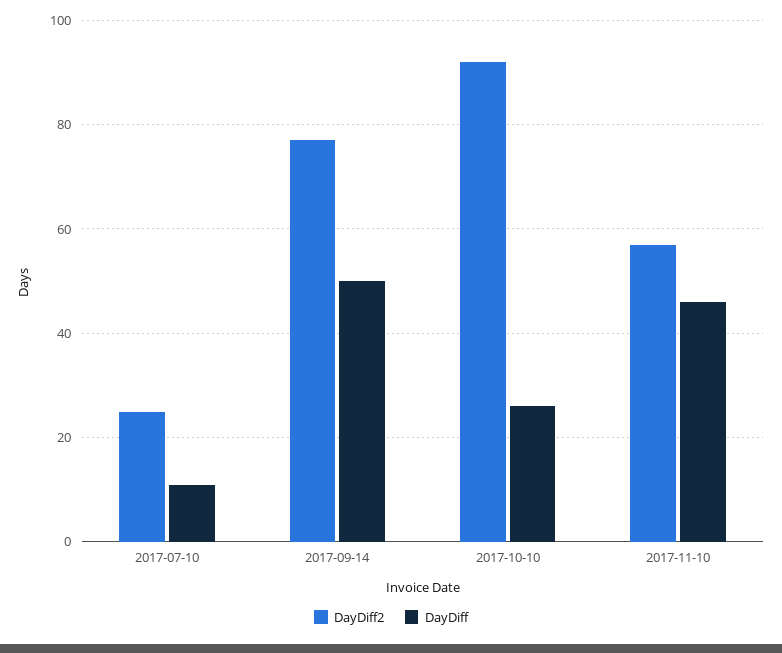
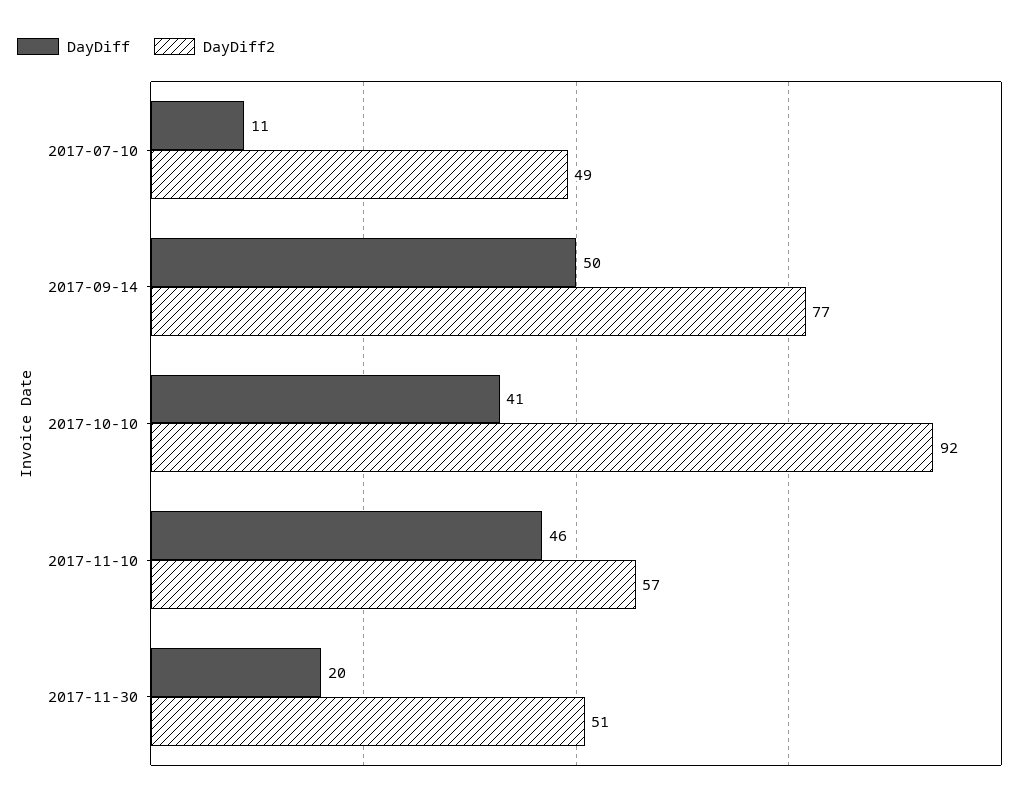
DayDiff2, 2017-07-10: 25 -> 49
DayDiff, 2017-10-10: 25 -> 41
DayDiff, 2017-11-30: none -> 20
DayDiff2, 2017-11-30: none -> 51

